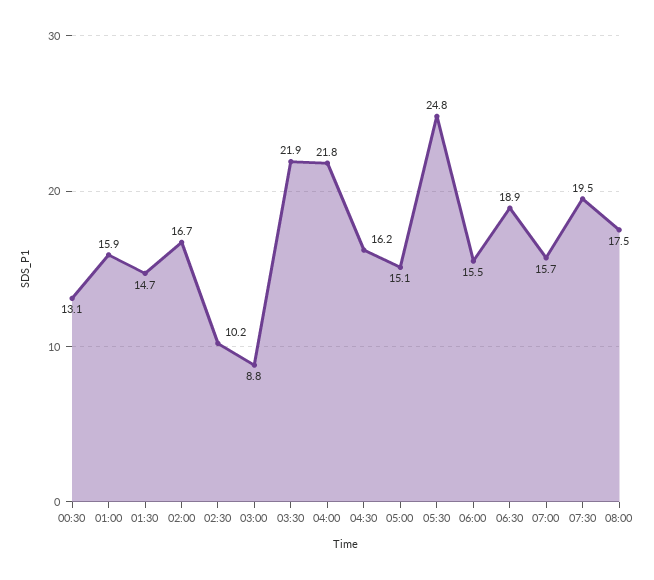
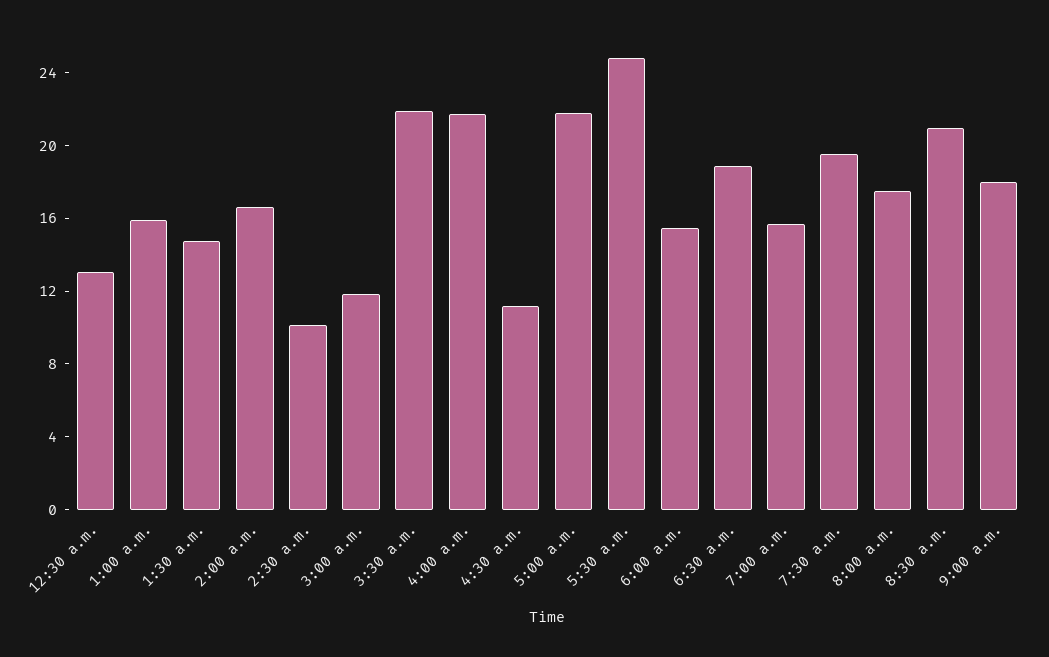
03:00: 8.8 -> 12
04:30: 16.2 -> 11
05:00: 15.1 -> 22
8:30 a.m.: none -> 21
9:00 a.m.: none -> 18

